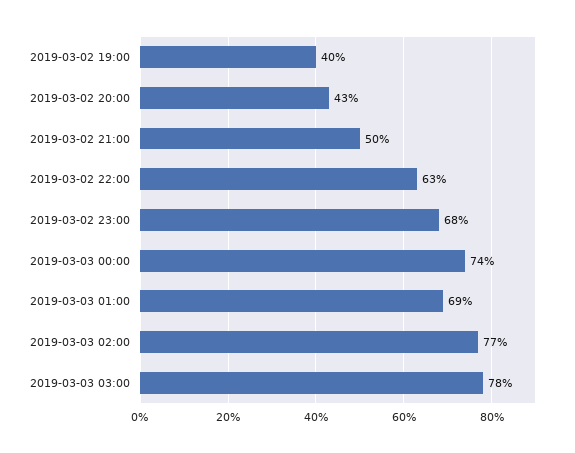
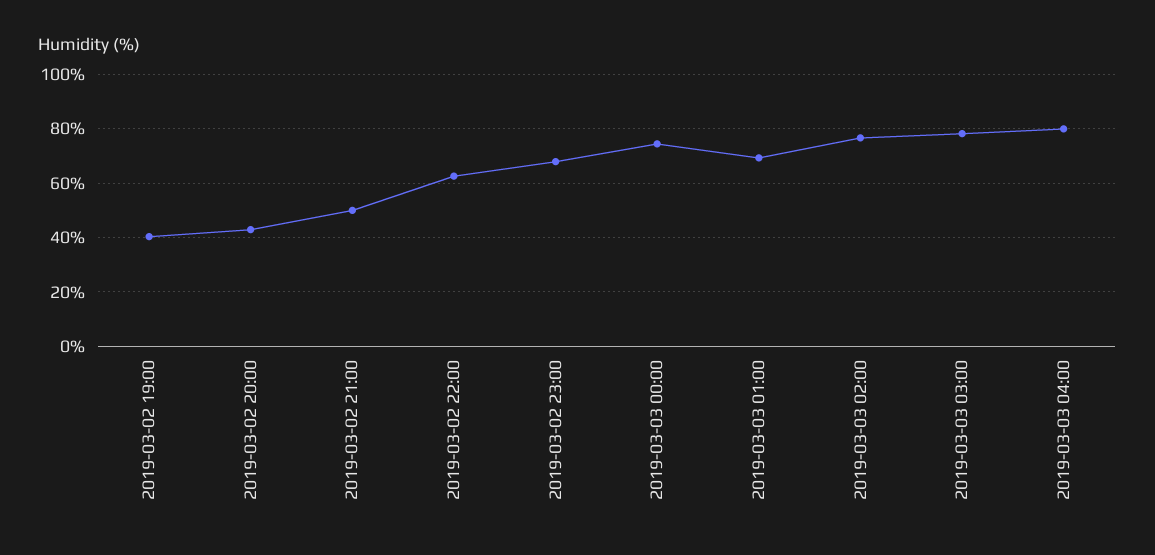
2019-03-03 04:00: none -> 80

